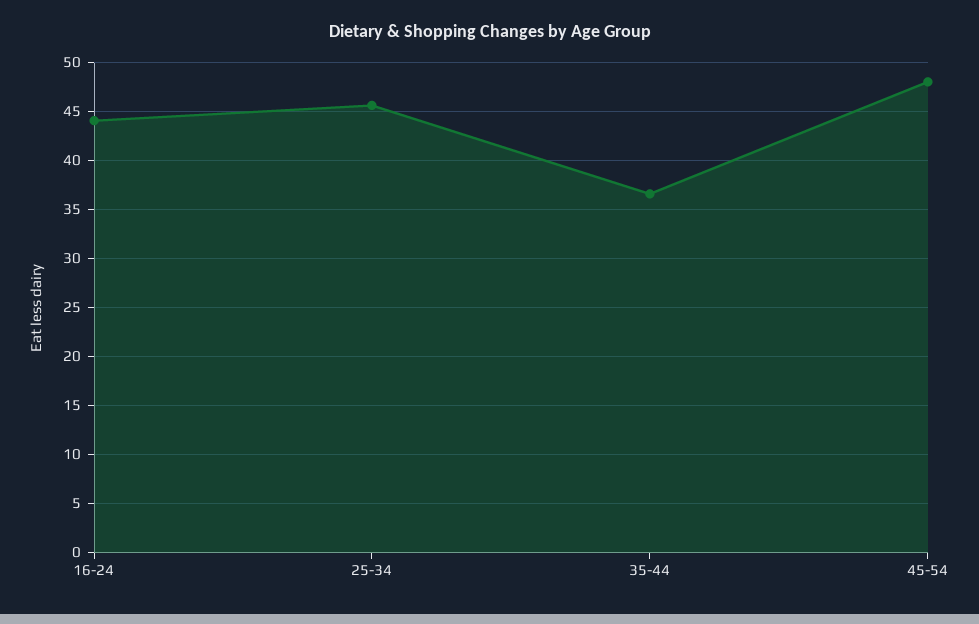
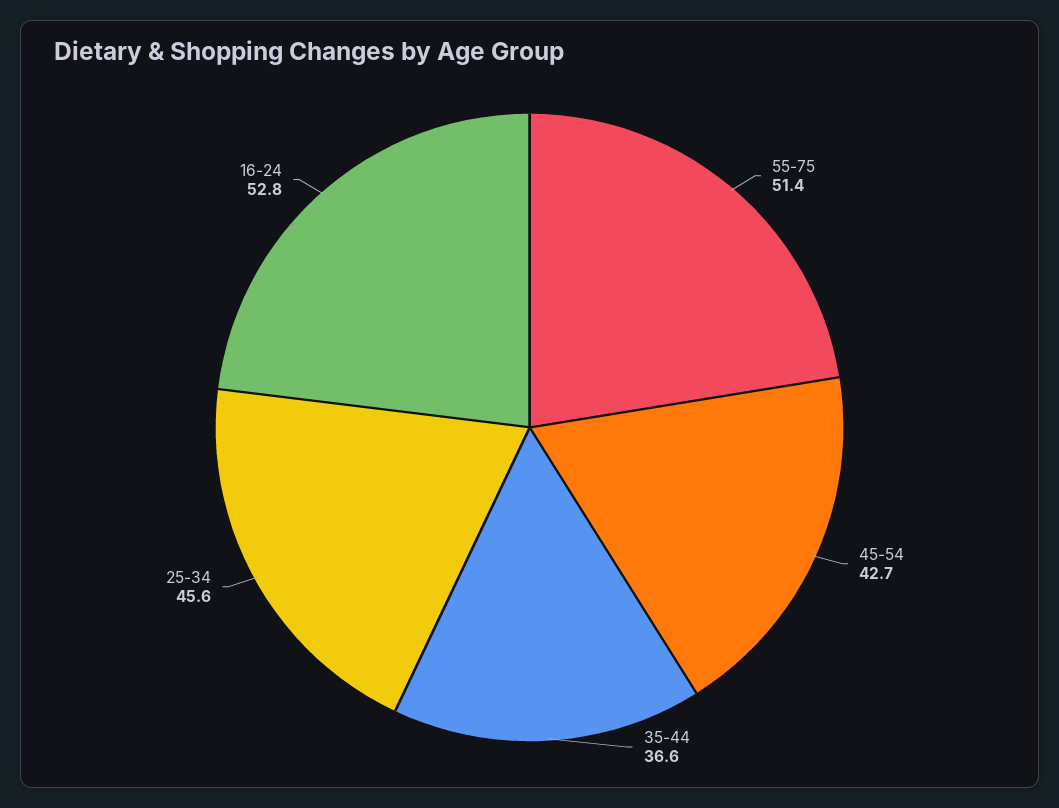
16-24: 44 -> 52.8
45-54: 48 -> 42.7
55-75: none -> 51.4

